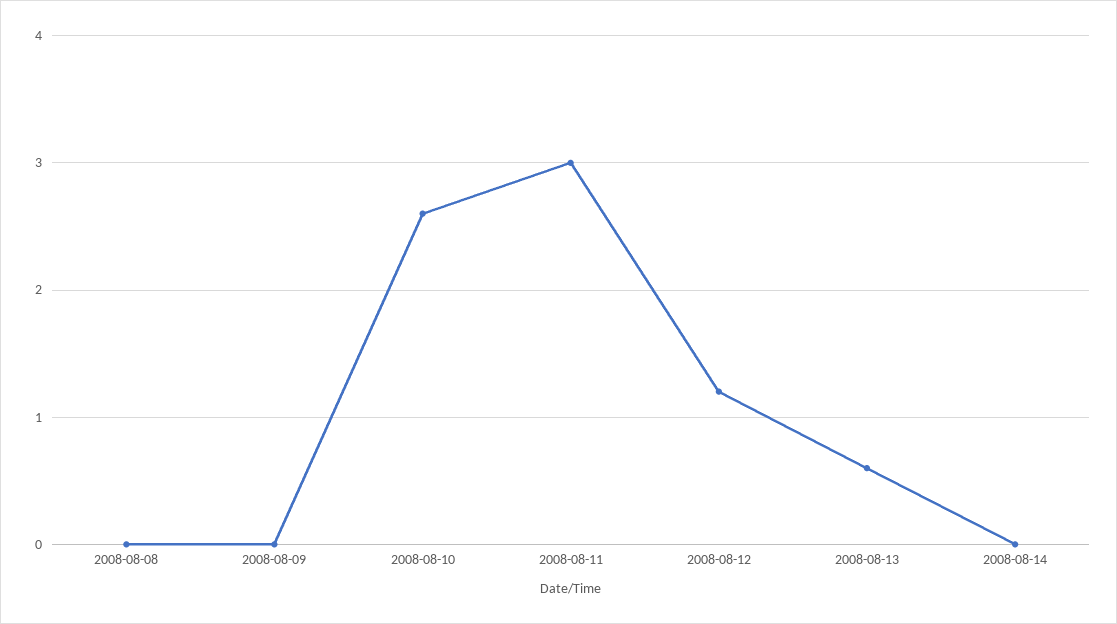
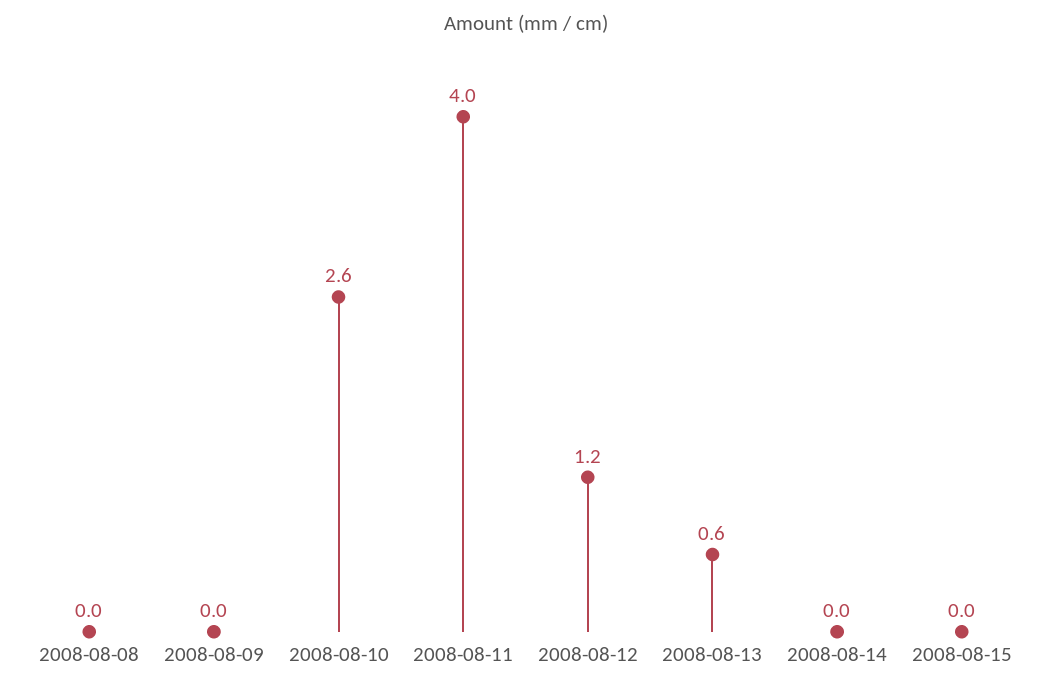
2008-08-11: 3 -> 4
2008-08-15: none -> 0

